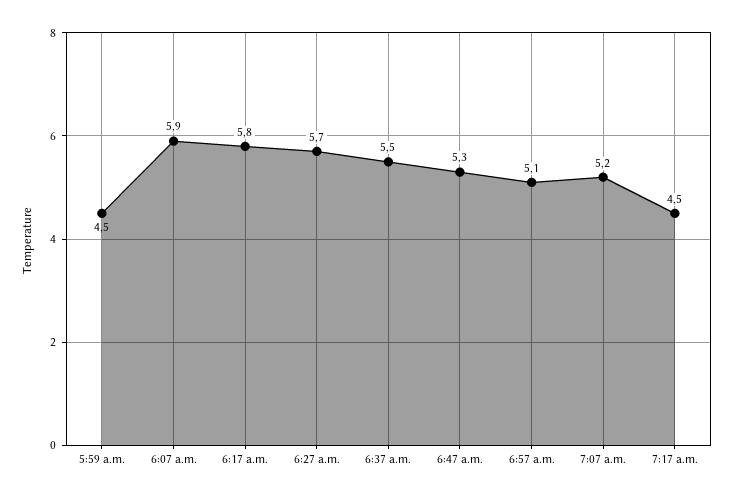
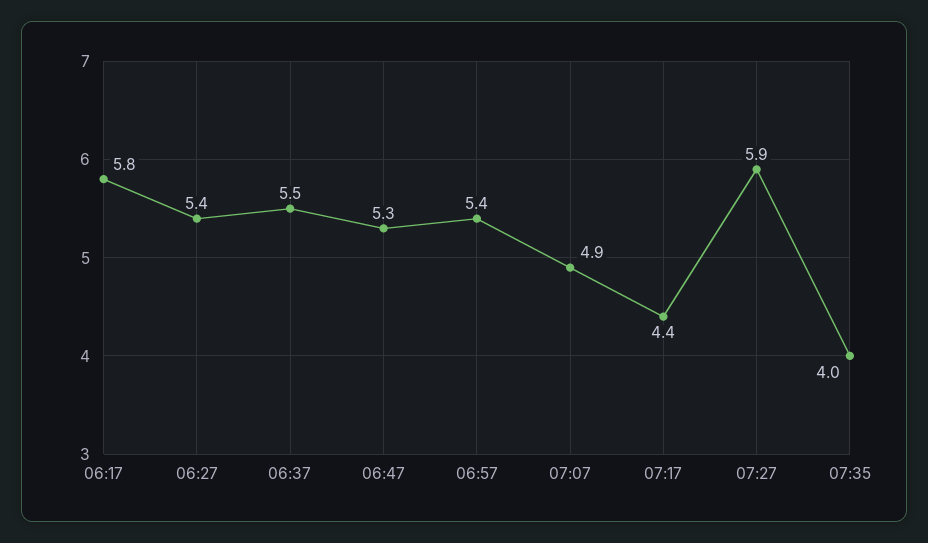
5:59 a.m.: 4.5 -> none
6:07 a.m.: 5.9 -> none
6:27 a.m.: 5.7 -> 5.4
6:57 a.m.: 5.1 -> 5.4
7:07 a.m.: 5.2 -> 4.9
7:17 a.m.: 4.5 -> 4.4
07:27: none -> 5.9
07:35: none -> 4

